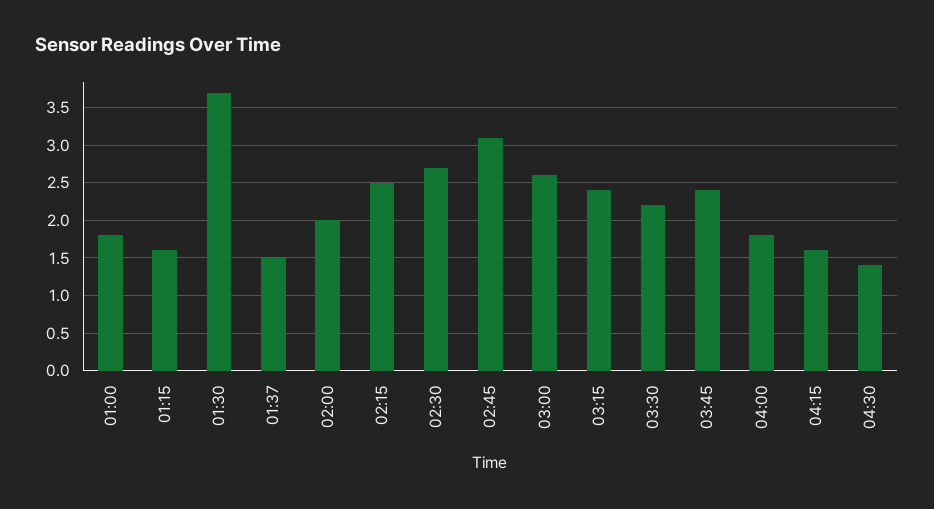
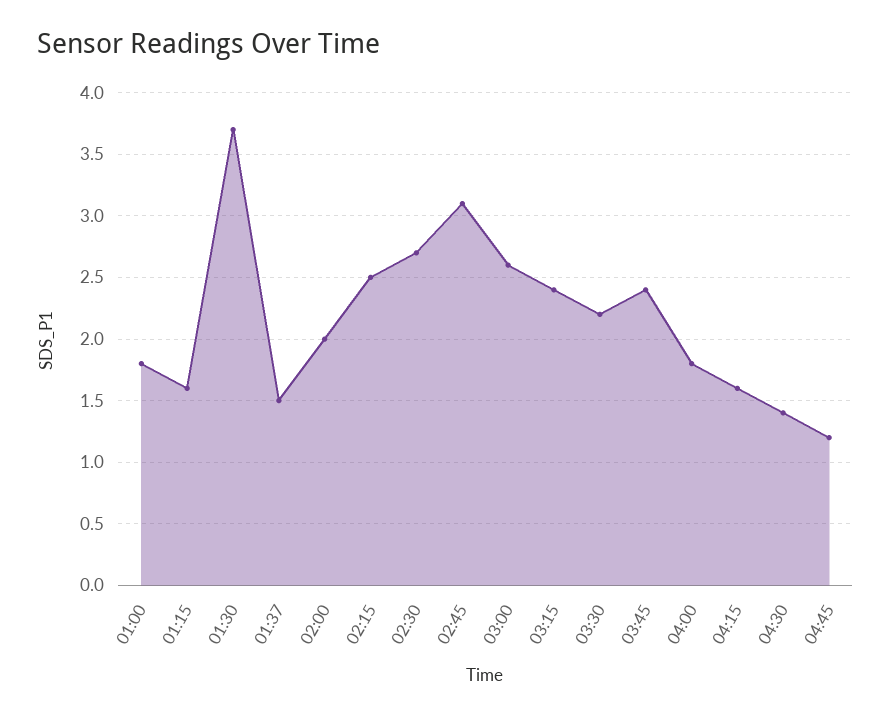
04:45: none -> 1.2

